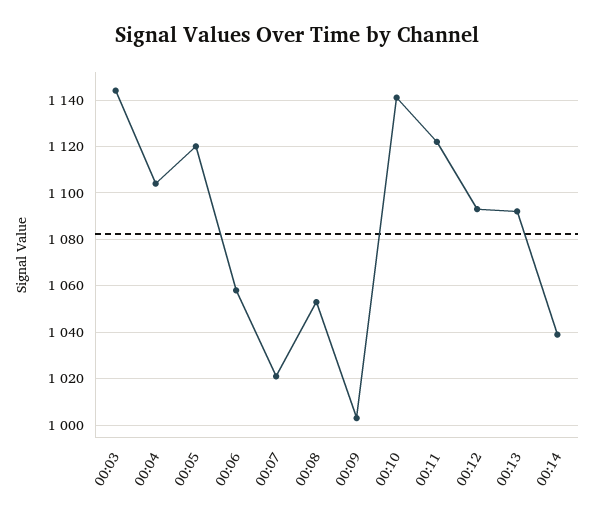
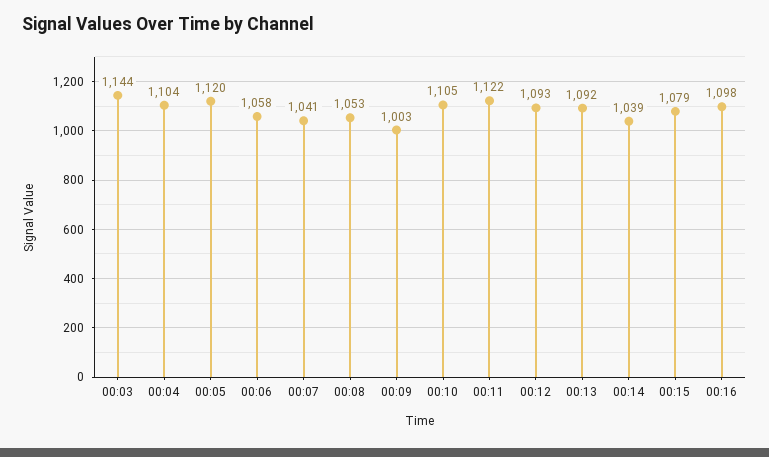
00:07: 1020 -> 1041
00:10: 1140 -> 1105
00:15: none -> 1079
00:16: none -> 1098

